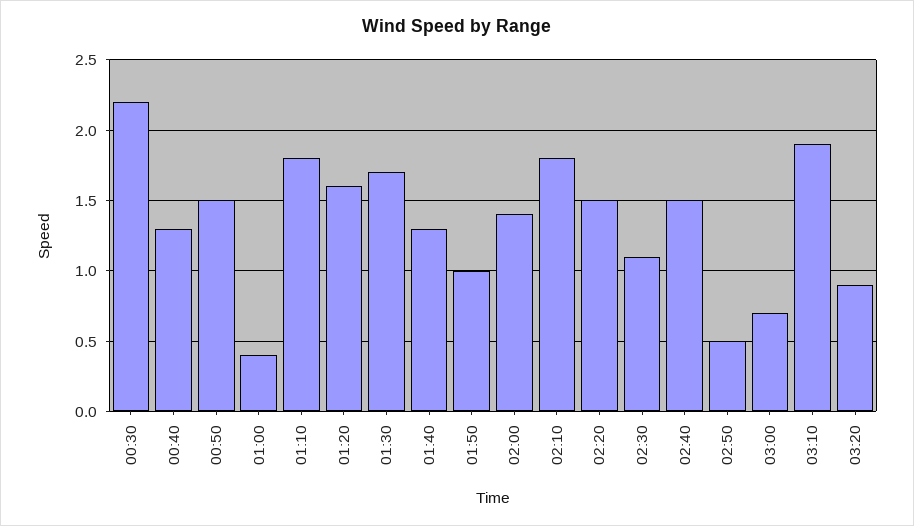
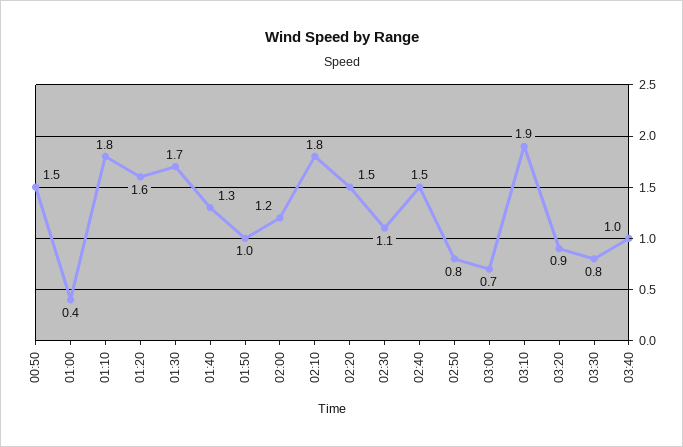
00:30: 2.2 -> none
00:40: 1.3 -> none
02:00: 1.4 -> 1.2
02:50: 0.5 -> 0.8
03:30: none -> 0.8
03:40: none -> 1

